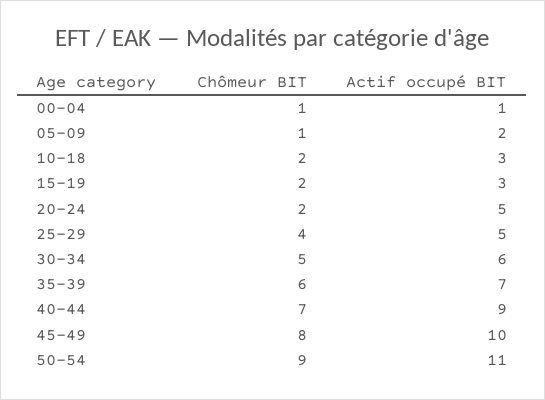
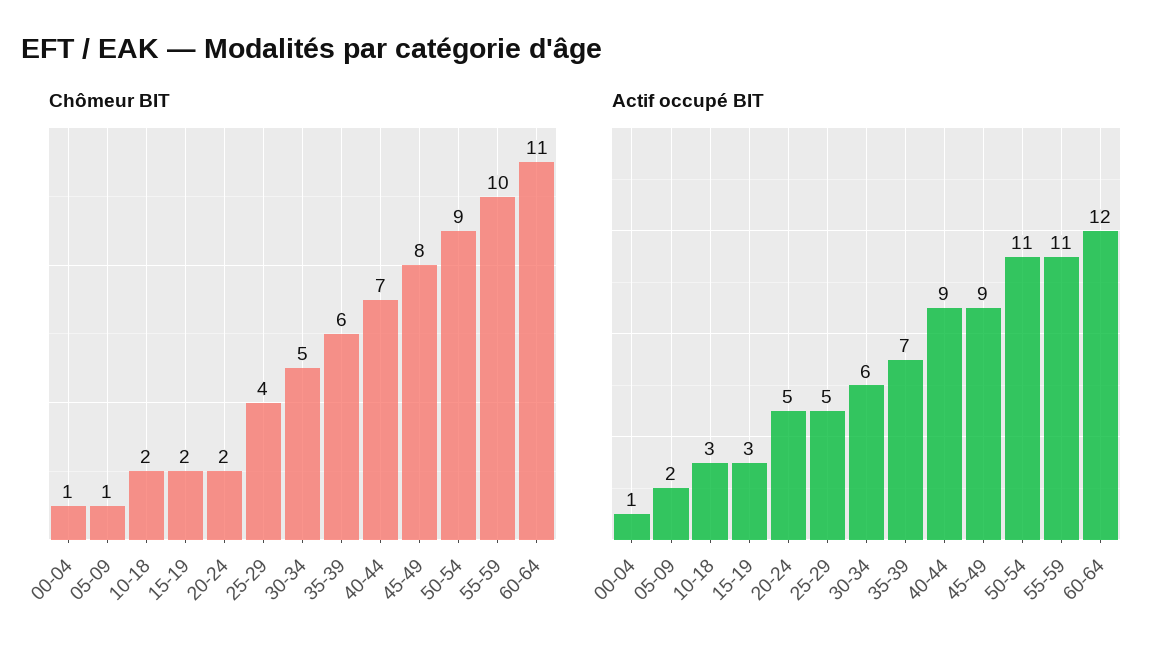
Actif occupé BIT, 45-49: 10 -> 9
Chômeur BIT, 55-59: none -> 10
Chômeur BIT, 60-64: none -> 11
Actif occupé BIT, 55-59: none -> 11
Actif occupé BIT, 60-64: none -> 12

